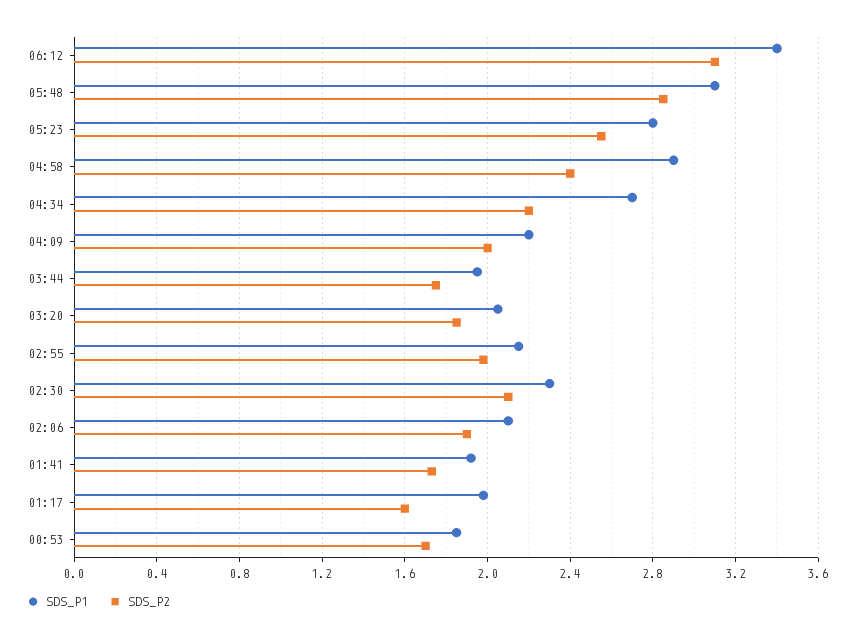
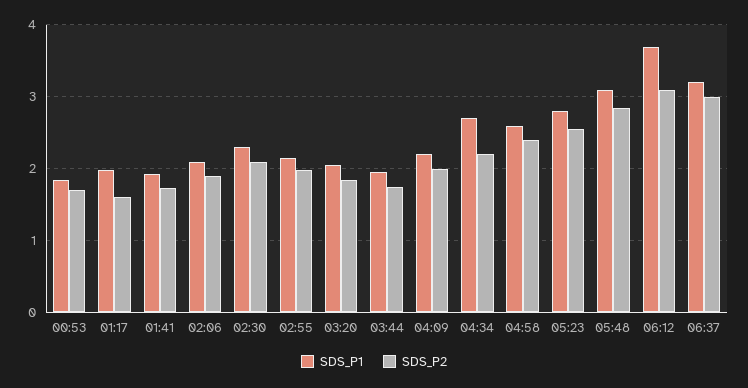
SDS_P1, 06:12: 3.4 -> 3.7
SDS_P1, 04:58: 2.9 -> 2.6
SDS_P1, 06:37: none -> 3.2
SDS_P2, 06:37: none -> 3

